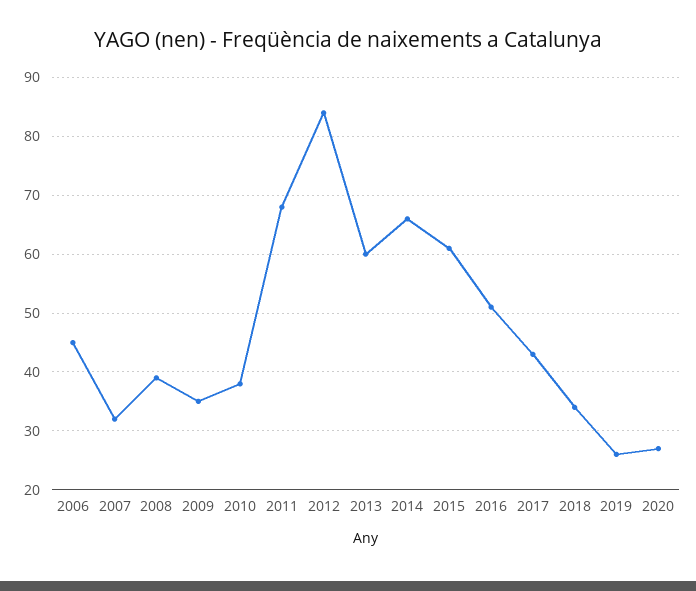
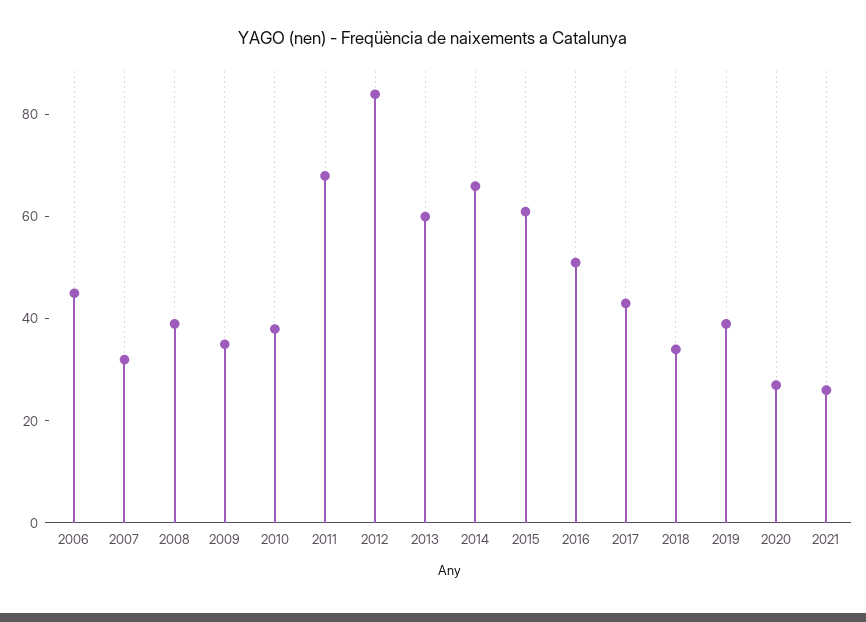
2019: 25 -> 40
2021: none -> 25

